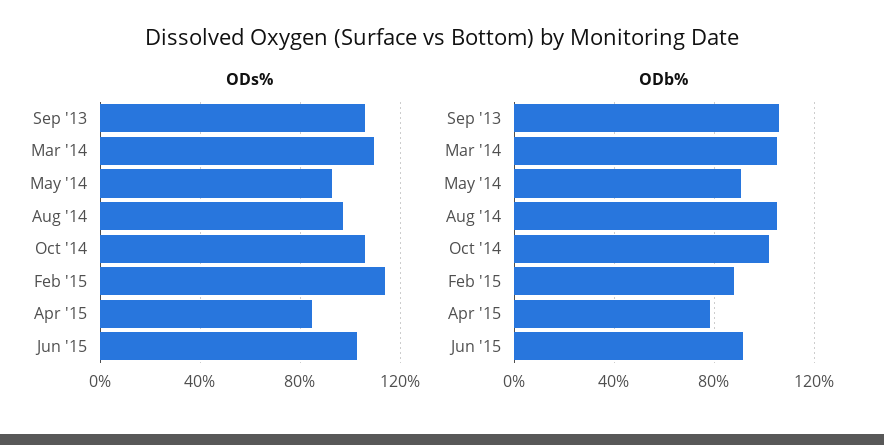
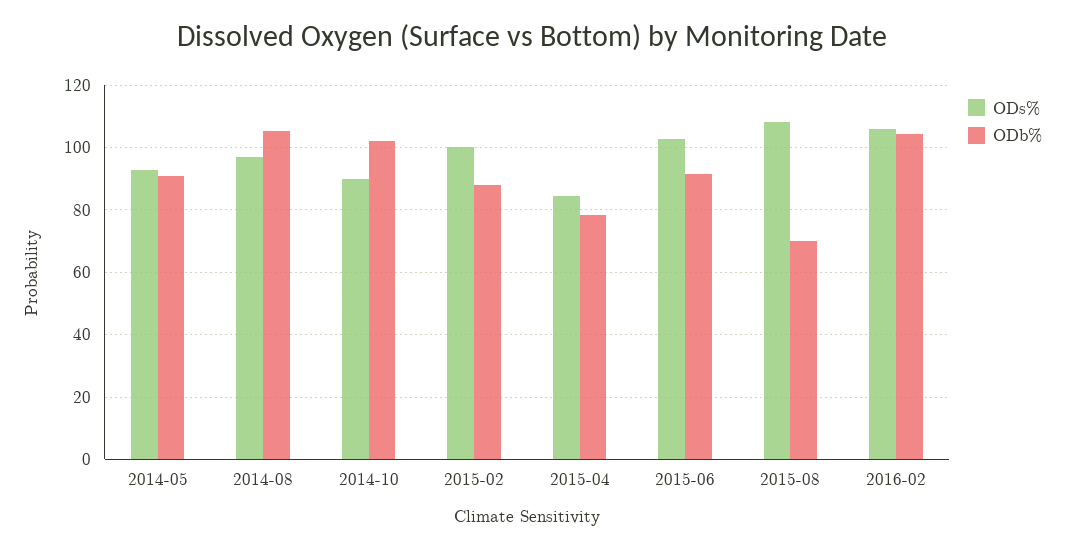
ODs%, Sep '13: 105 -> none
ODs%, Mar '14: 110 -> none
ODs%, Oct '14: 105 -> 90
ODs%, Feb '15: 115 -> 100
ODb%, Sep '13: 105 -> none
ODb%, Mar '14: 105 -> none
ODs%, 2015-08: none -> 108
ODb%, 2015-08: none -> 70
ODs%, 2016-02: none -> 106
ODb%, 2016-02: none -> 104

